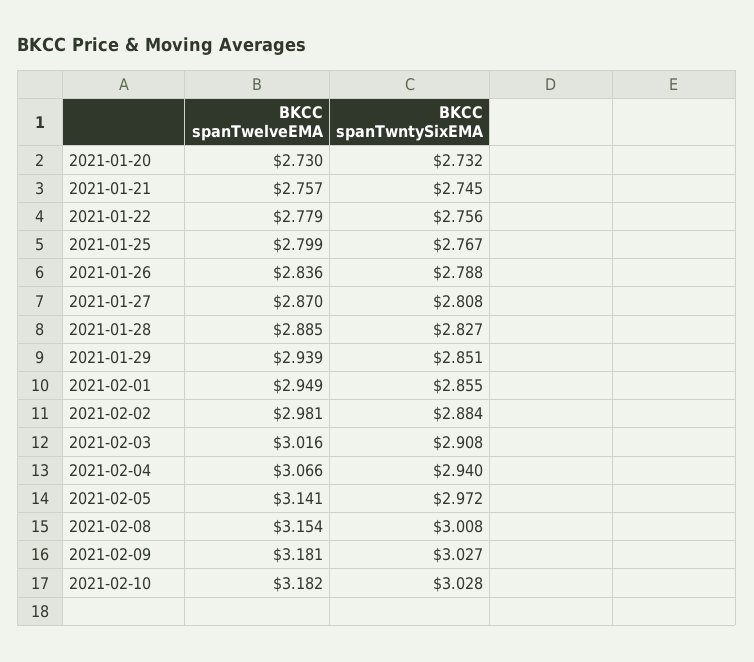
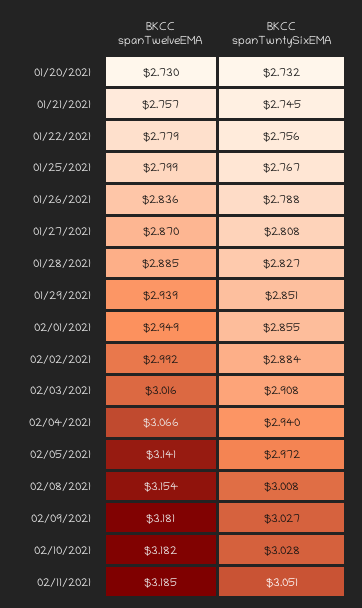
BKCC spanTwelveEMA, 2021-02-02: 2.981 -> 2.992
BKCC spanTwelveEMA, 02/11/2021: none -> 3.185
BKCC spanTwntySixEMA, 02/11/2021: none -> 3.051

